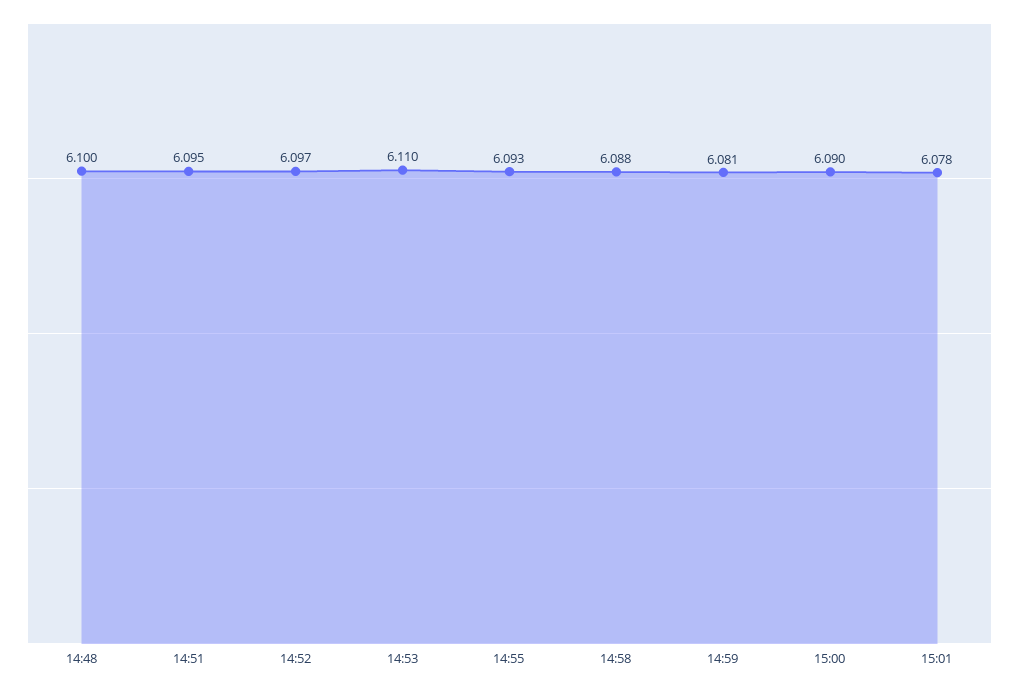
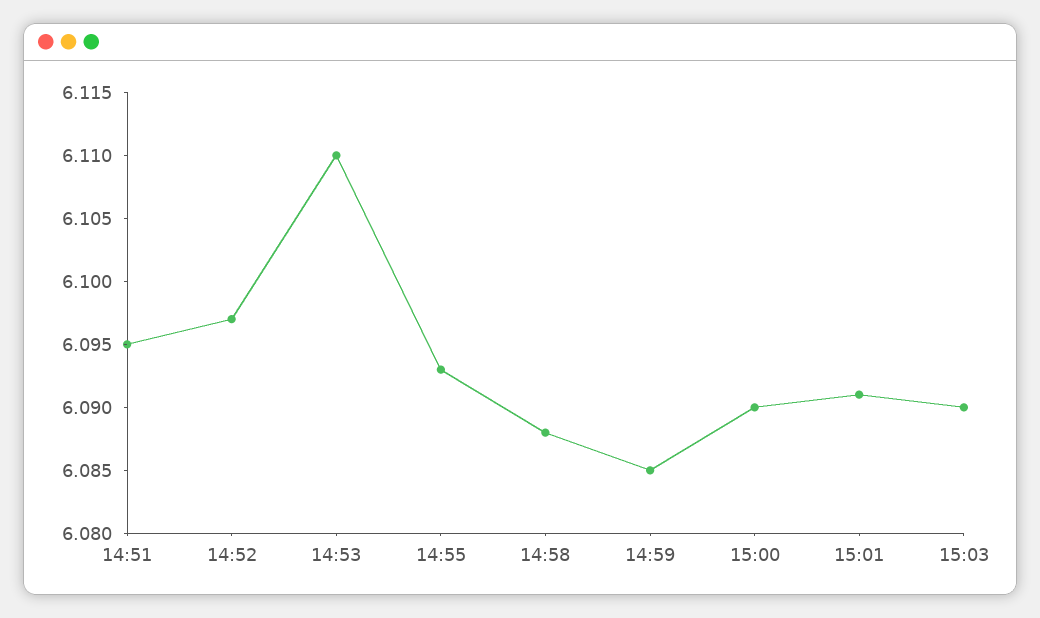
14:48: 6.1 -> none
14:59: 6.081 -> 6.085
15:01: 6.078 -> 6.091
15:03: none -> 6.09

